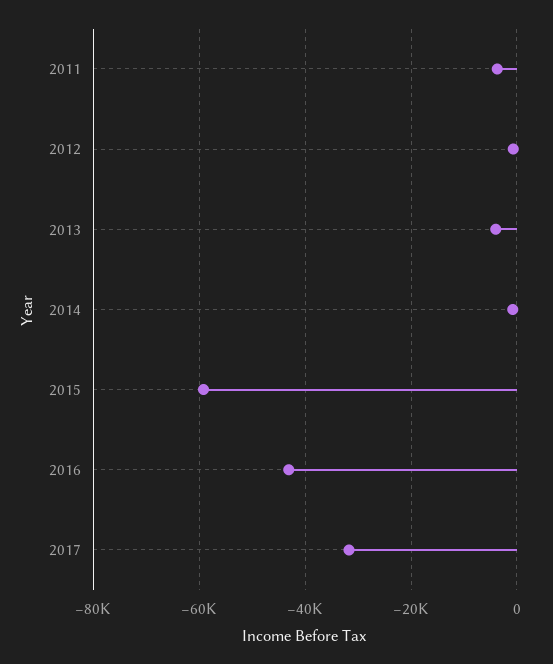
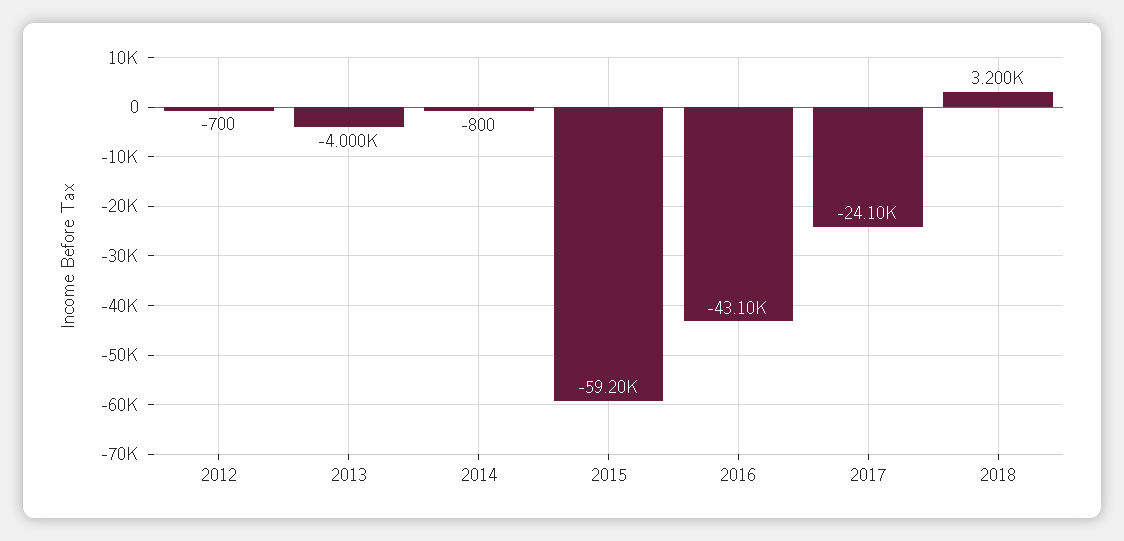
2011: -4000 -> none
2017: -32000 -> -24100
2018: none -> 3200

